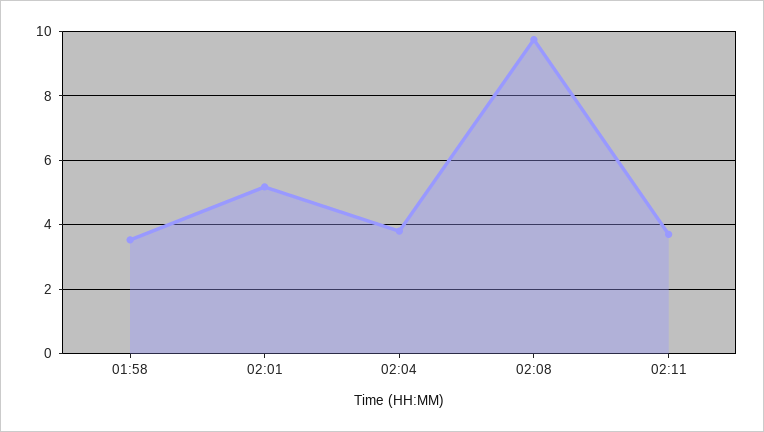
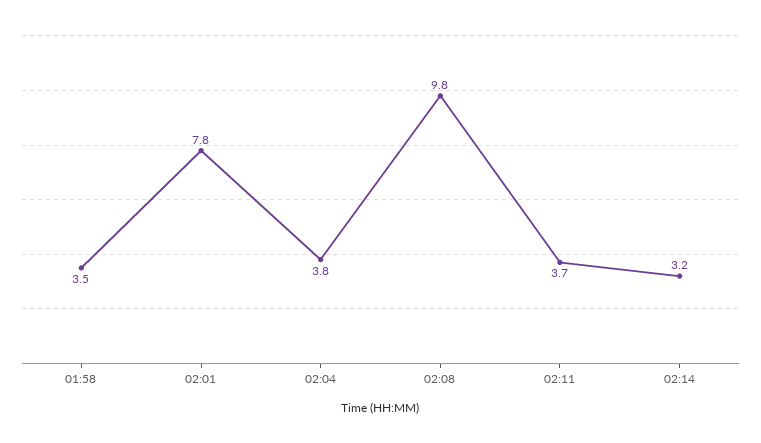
02:01: 5.2 -> 7.8
02:14: none -> 3.2

